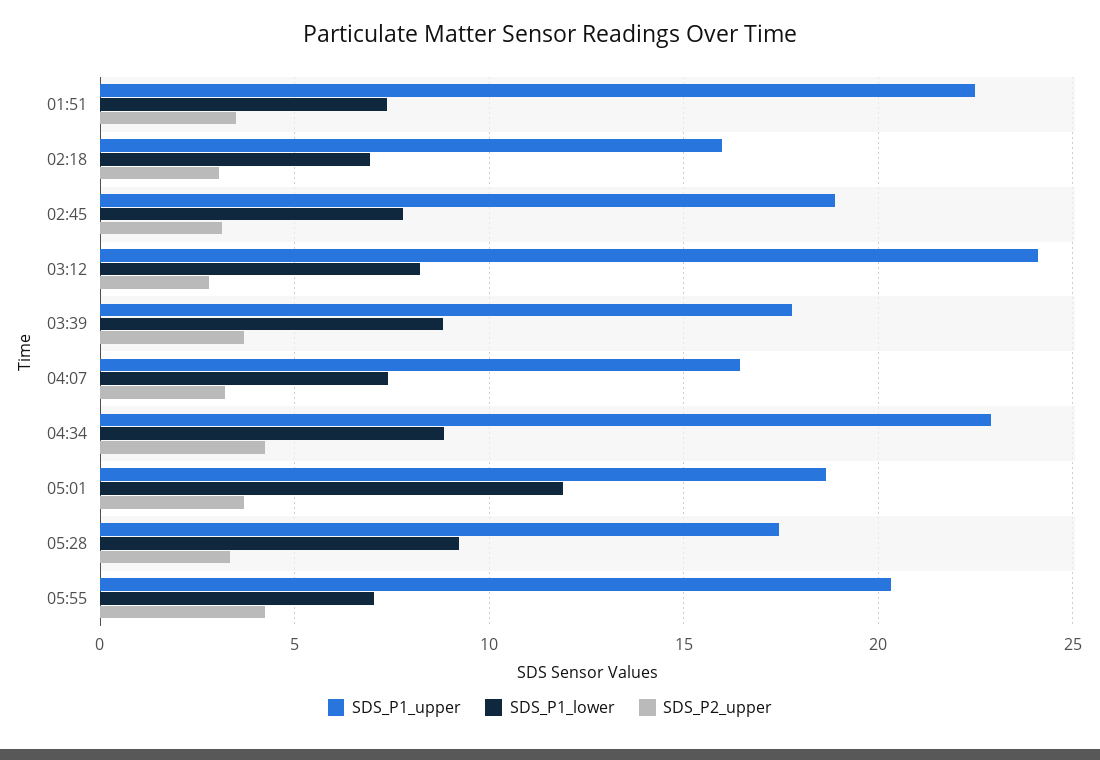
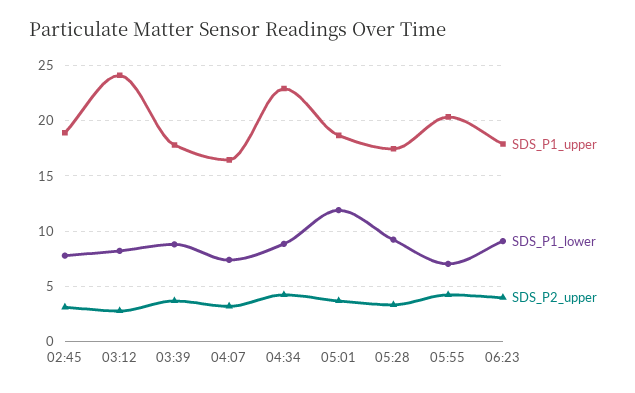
SDS_P1_upper, 01:51: 22.5 -> none
SDS_P1_lower, 01:51: 7.5 -> none
SDS_P2_upper, 01:51: 3.5 -> none
SDS_P1_upper, 02:18: 16 -> none
SDS_P1_lower, 02:18: 7 -> none
SDS_P2_upper, 02:18: 3 -> none
SDS_P1_upper, 06:23: none -> 18
SDS_P1_lower, 06:23: none -> 9
SDS_P2_upper, 06:23: none -> 4

